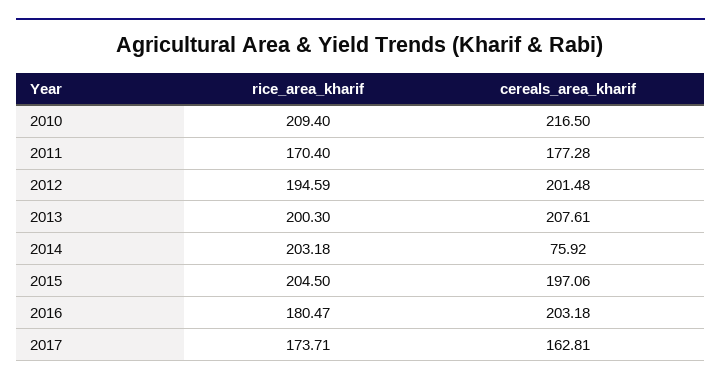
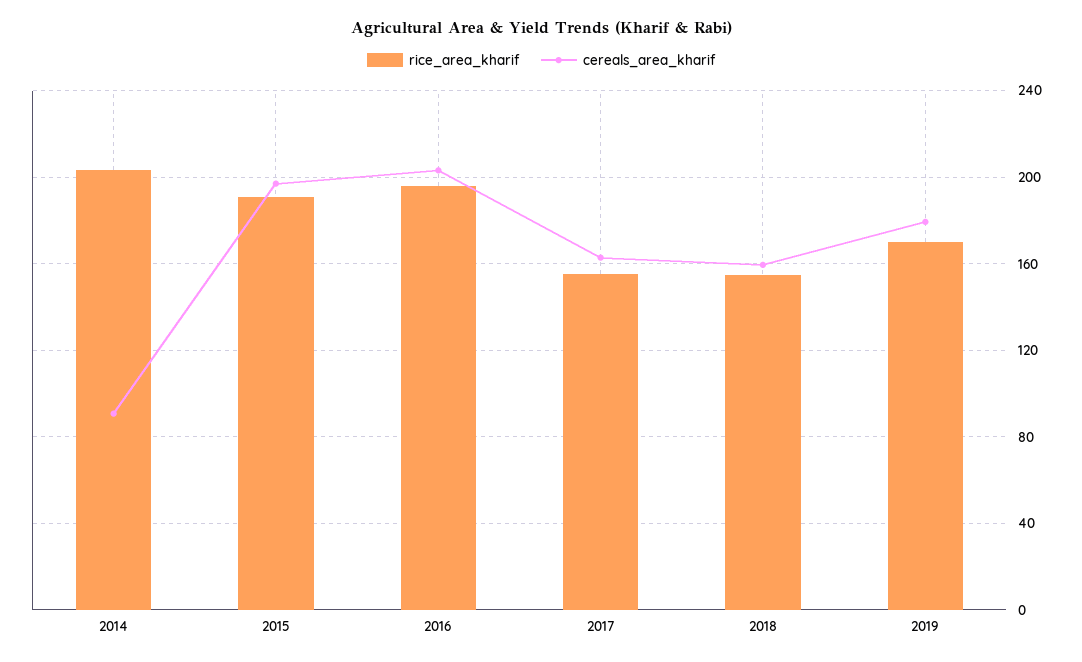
rice_area_kharif, 2010: 209.4 -> none
cereals_area_kharif, 2010: 216.5 -> none
rice_area_kharif, 2011: 170.4 -> none
cereals_area_kharif, 2011: 177.28 -> none
rice_area_kharif, 2012: 194.59 -> none
cereals_area_kharif, 2012: 201.48 -> none
rice_area_kharif, 2013: 200.3 -> none
cereals_area_kharif, 2013: 207.61 -> none
cereals_area_kharif, 2014: 75.92 -> 90
rice_area_kharif, 2015: 204.5 -> 190
rice_area_kharif, 2016: 180.47 -> 195
rice_area_kharif, 2017: 173.71 -> 155
rice_area_kharif, 2018: none -> 155
cereals_area_kharif, 2018: none -> 160
rice_area_kharif, 2019: none -> 170
cereals_area_kharif, 2019: none -> 180

